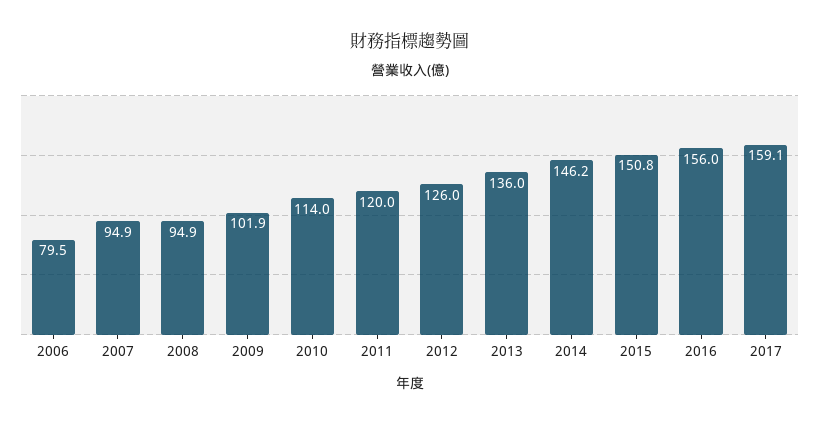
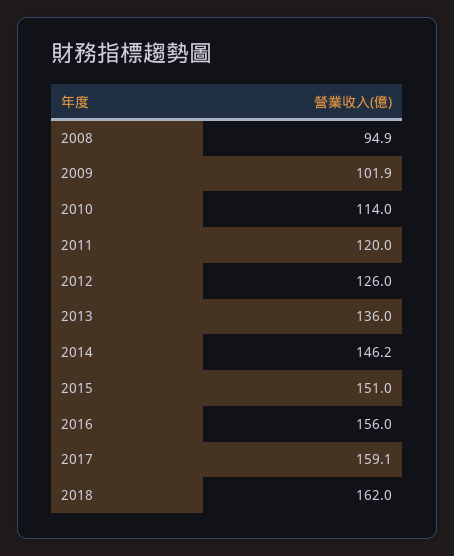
2006: 79.5 -> none
2007: 94.9 -> none
2015: 150.8 -> 151
2018: none -> 162

